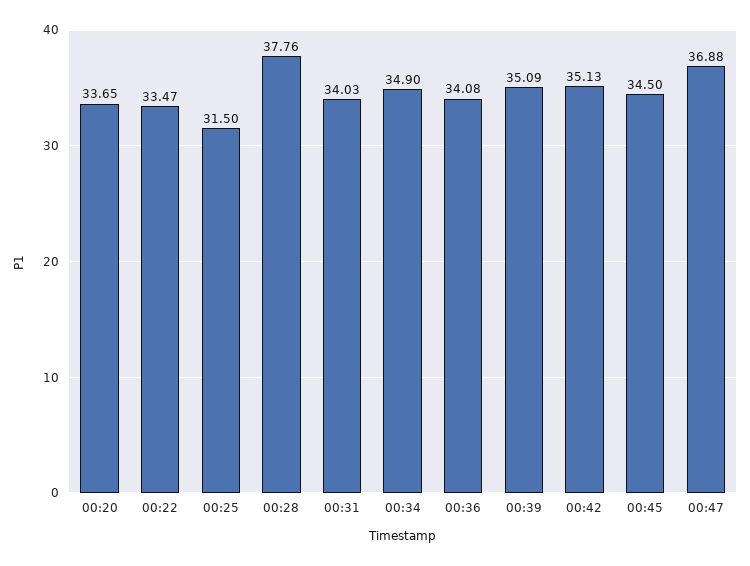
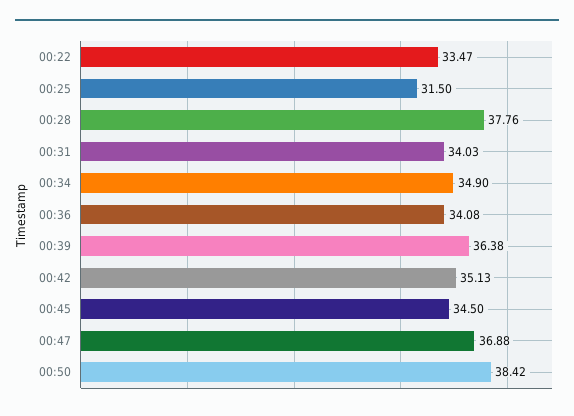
00:20: 33.65 -> none
00:39: 35.09 -> 36.38
00:50: none -> 38.42

